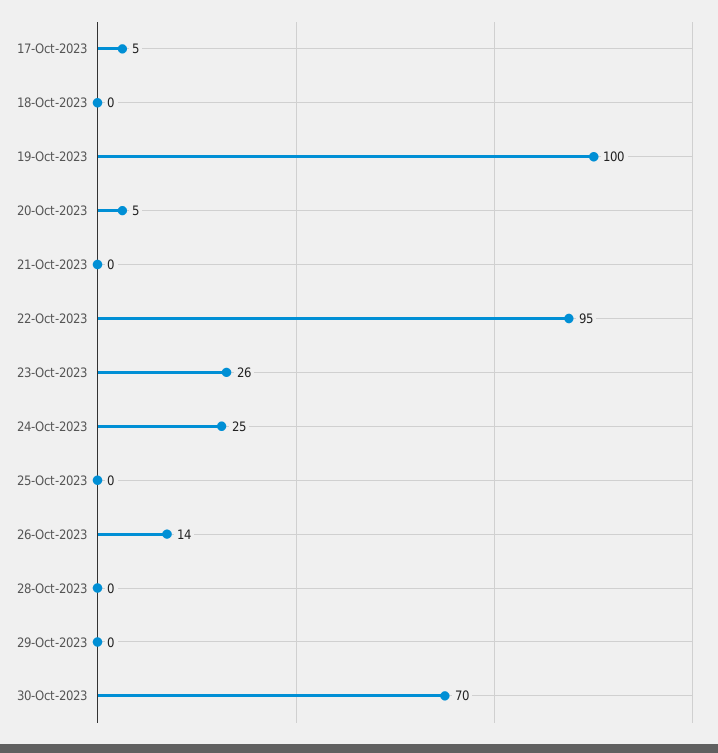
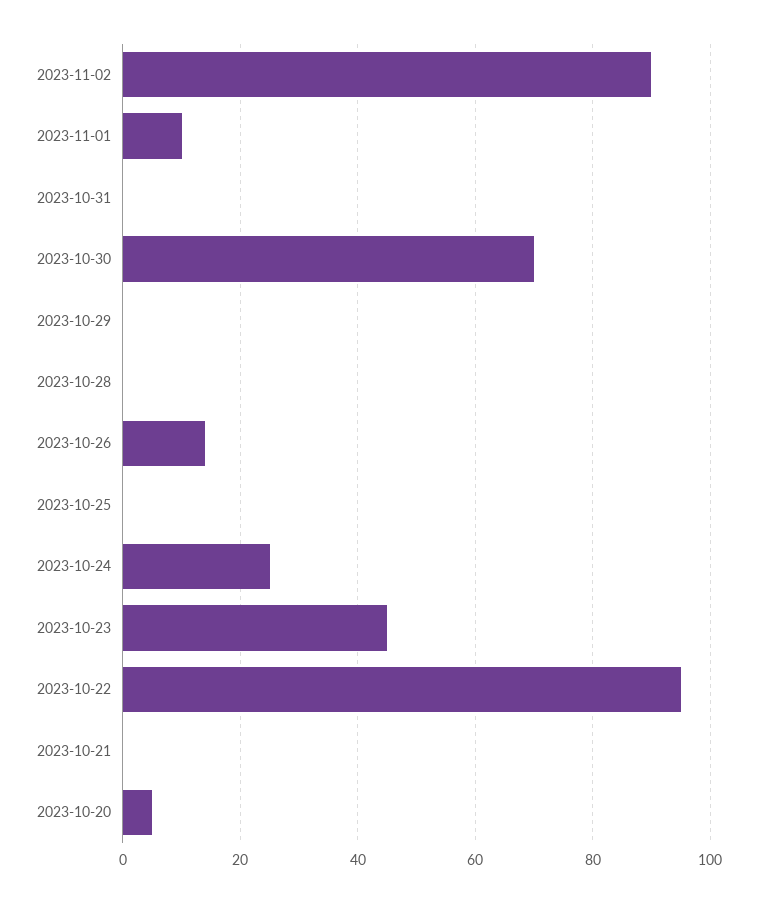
17-Oct-2023: 5 -> none
18-Oct-2023: 0 -> none
19-Oct-2023: 100 -> none
23-Oct-2023: 26 -> 45
2023-11-02: none -> 90
2023-11-01: none -> 10
2023-10-31: none -> 0

